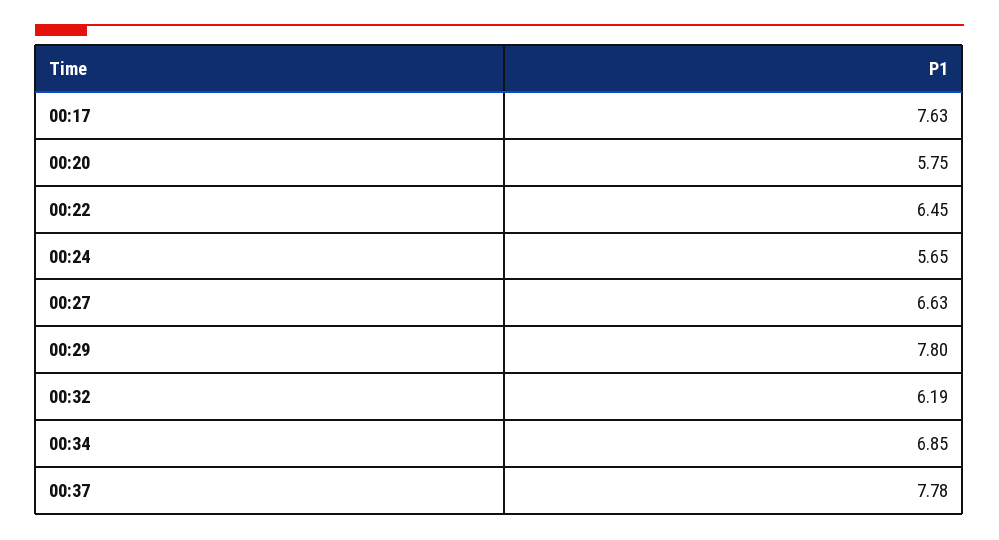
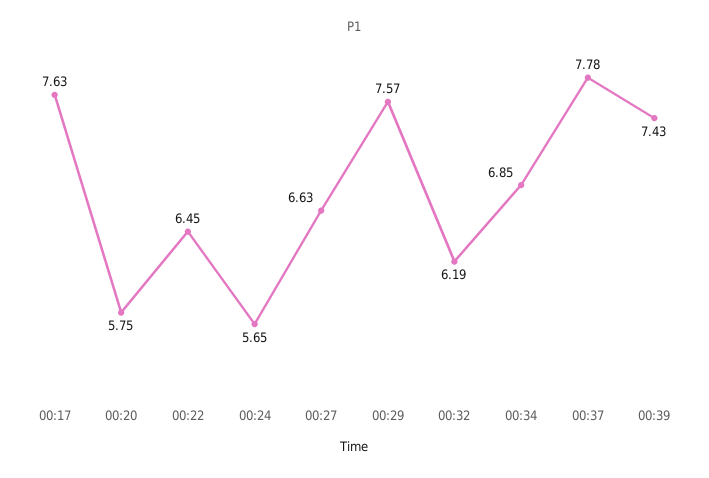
00:29: 7.8 -> 7.57
00:39: none -> 7.43

